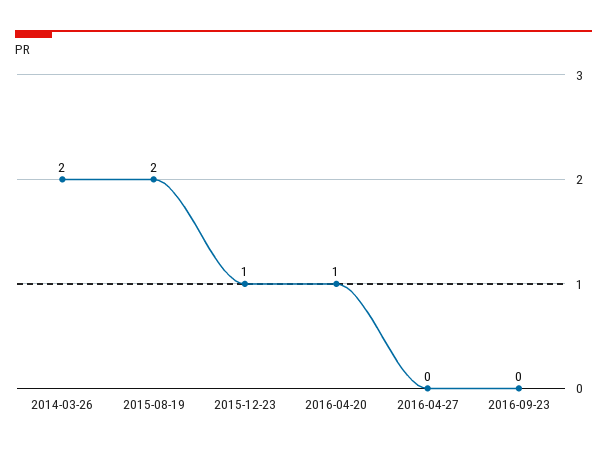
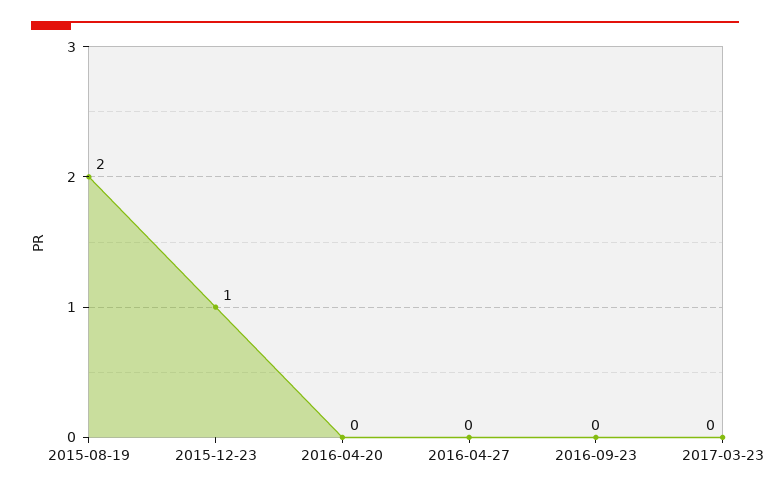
2014-03-26: 2 -> none
2016-04-20: 1 -> 0
2017-03-23: none -> 0

